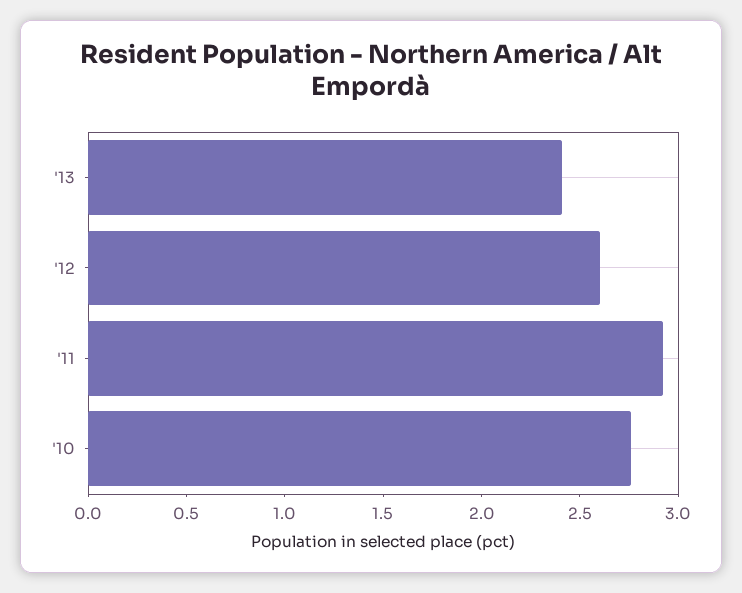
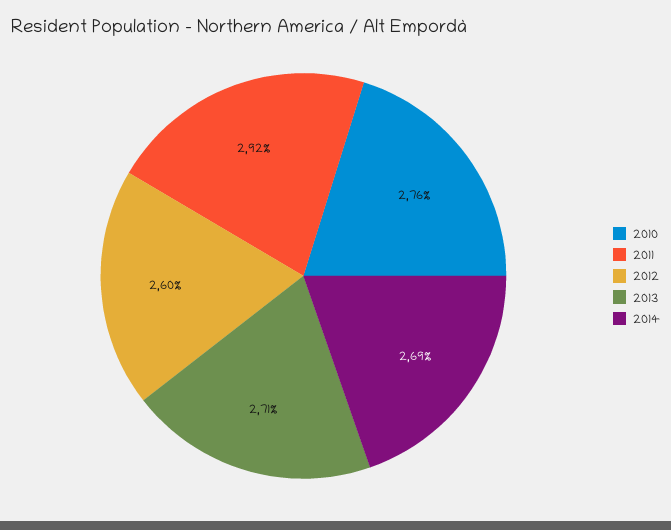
'13: 2.4 -> 2.71
2014: none -> 2.69

